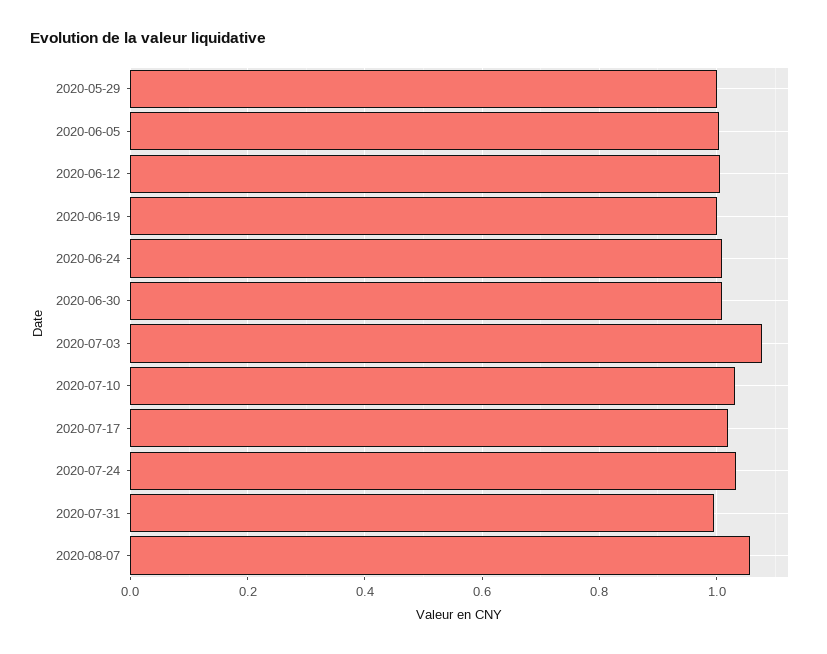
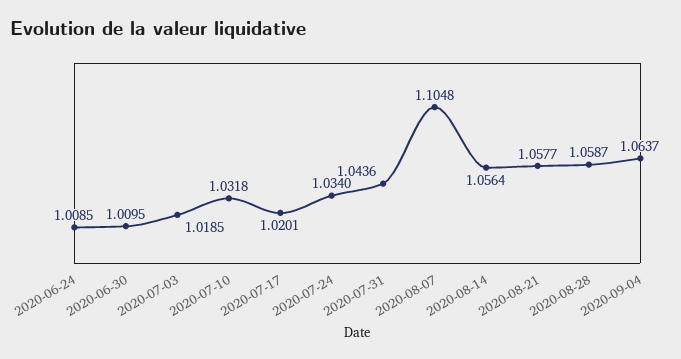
2020-05-29: 1 -> none
2020-06-05: 1 -> none
2020-06-12: 1 -> none
2020-06-19: 1 -> none
2020-07-03: 1.08 -> 1.0185
2020-07-31: 1 -> 1.0436
2020-08-07: 1.06 -> 1.1048
2020-08-14: none -> 1.0564
2020-08-21: none -> 1.0577
2020-08-28: none -> 1.0587
2020-09-04: none -> 1.0637

